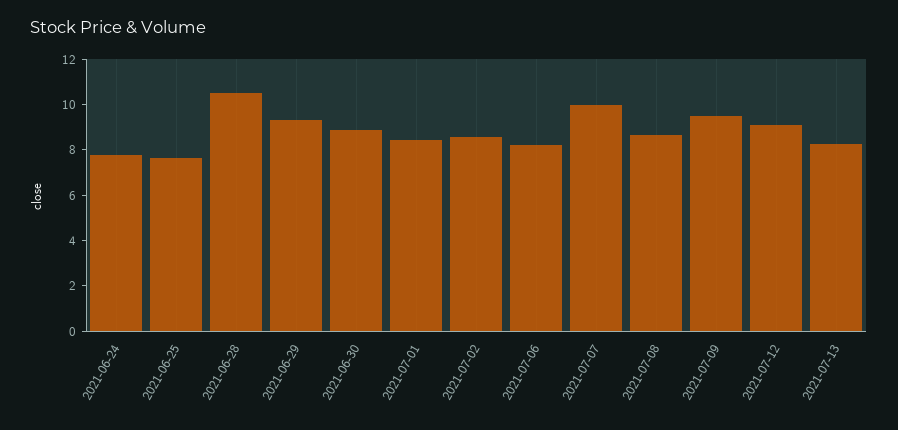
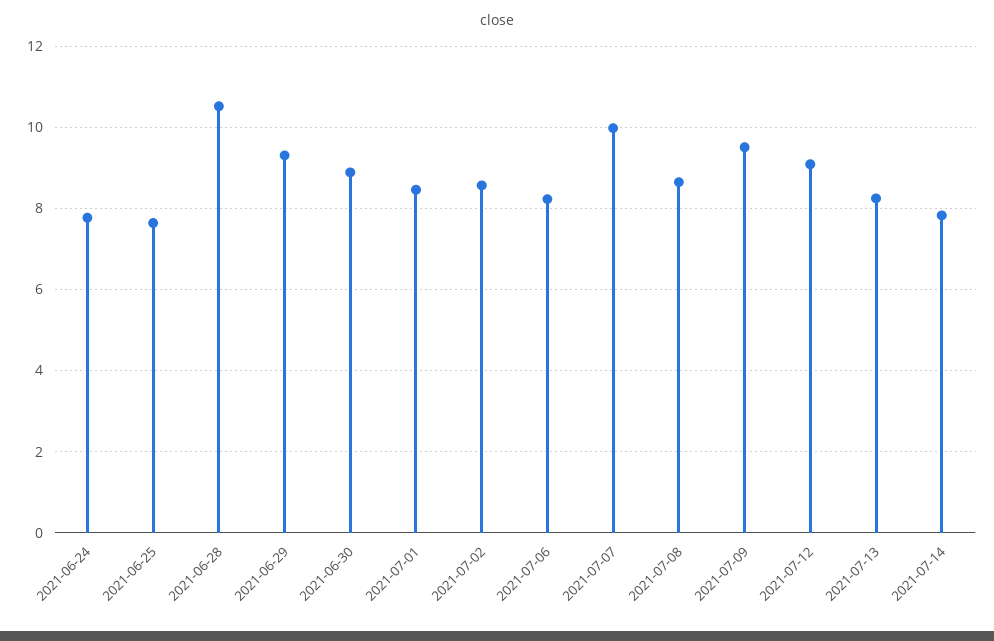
2021-07-14: none -> 7.8

